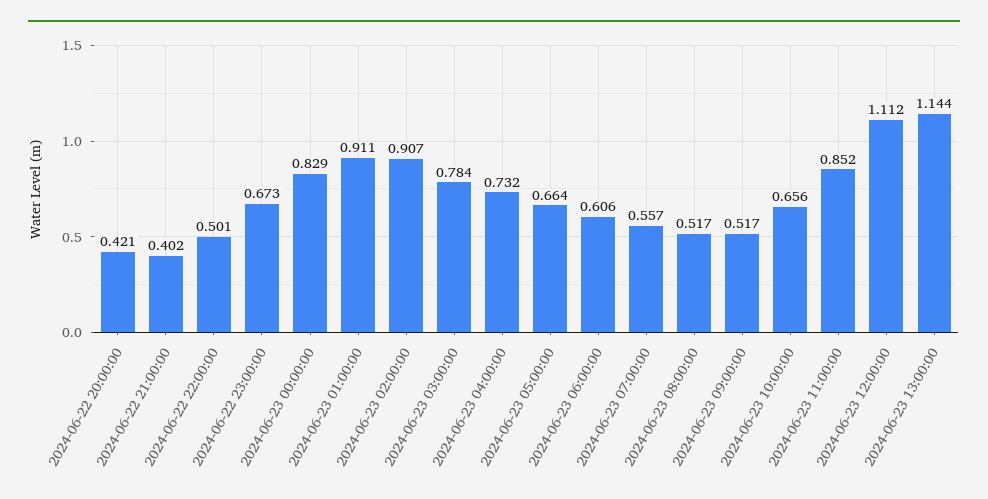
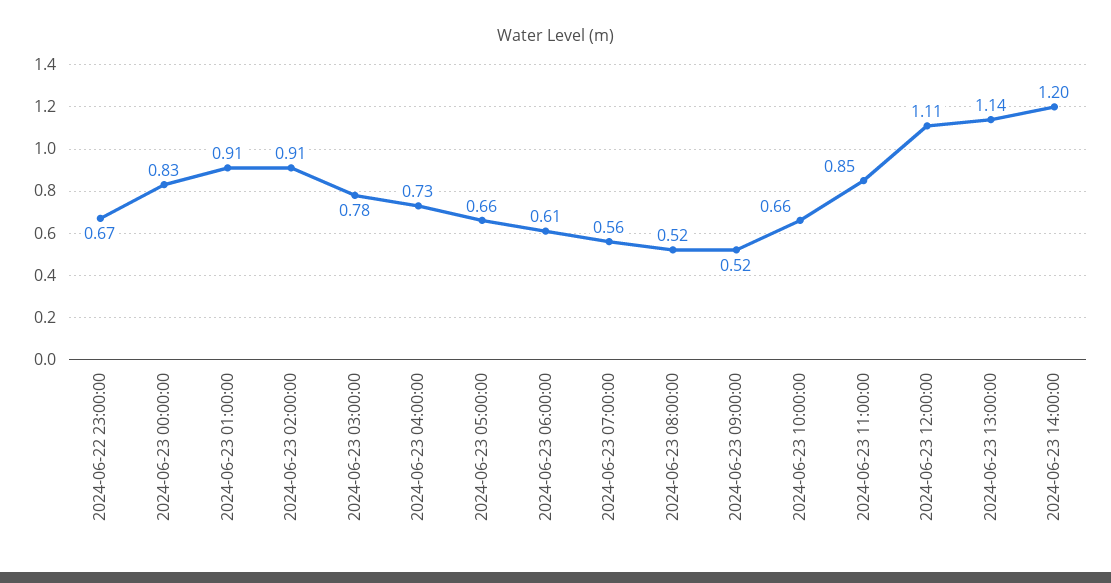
2024-06-22 20:00:00: 0.421 -> none
2024-06-22 21:00:00: 0.402 -> none
2024-06-22 22:00:00: 0.501 -> none
2024-06-23 14:00:00: none -> 1.2

